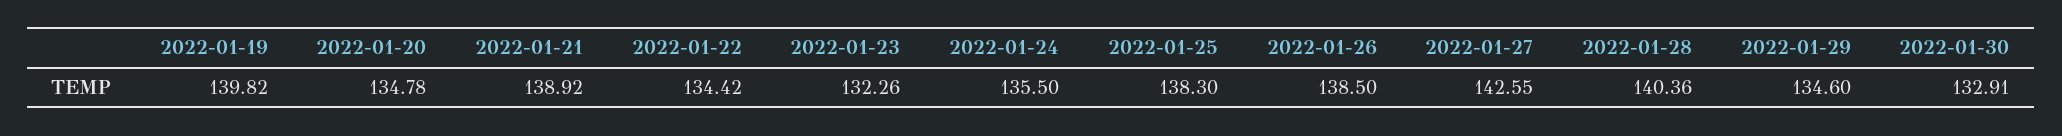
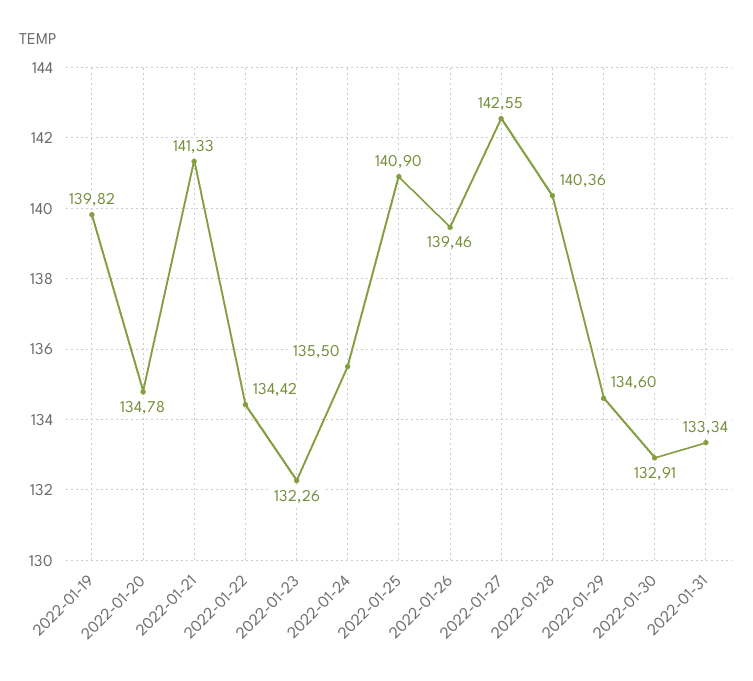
2022-01-21: 138.92 -> 141.33
2022-01-25: 138.3 -> 140.9
2022-01-26: 138.5 -> 139.46
2022-01-31: none -> 133.34

